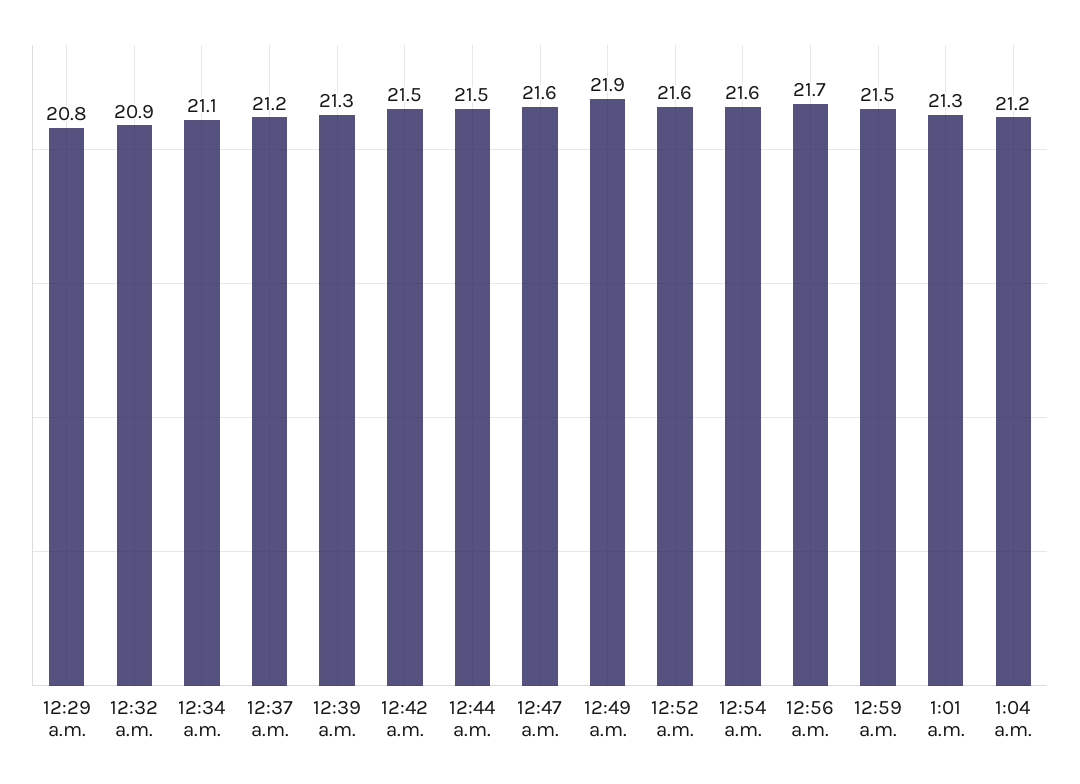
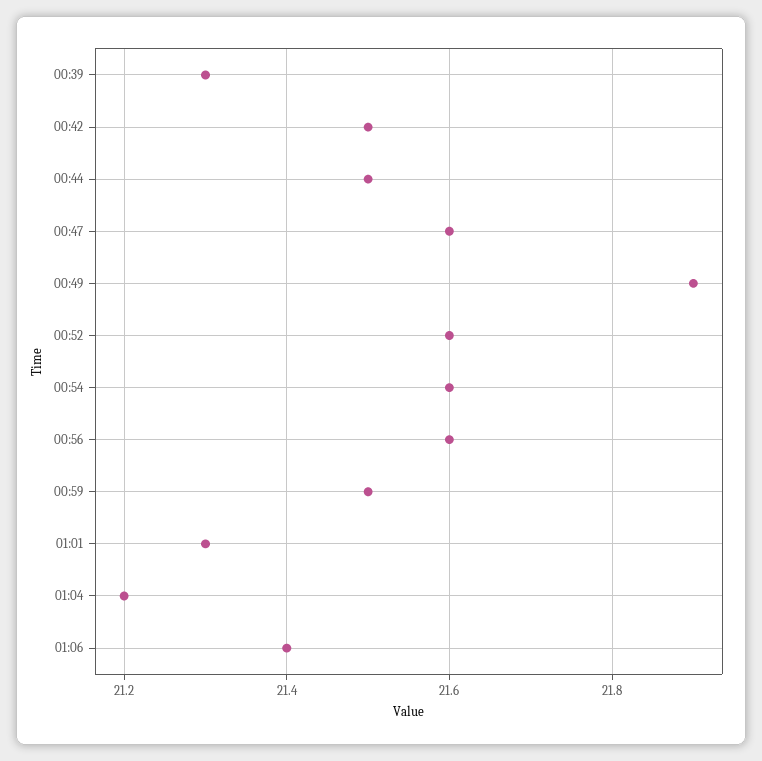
12:29 a.m.: 20.8 -> none
12:32 a.m.: 20.9 -> none
12:34 a.m.: 21.1 -> none
12:37 a.m.: 21.2 -> none
12:56 a.m.: 21.7 -> 21.6
01:06: none -> 21.4

